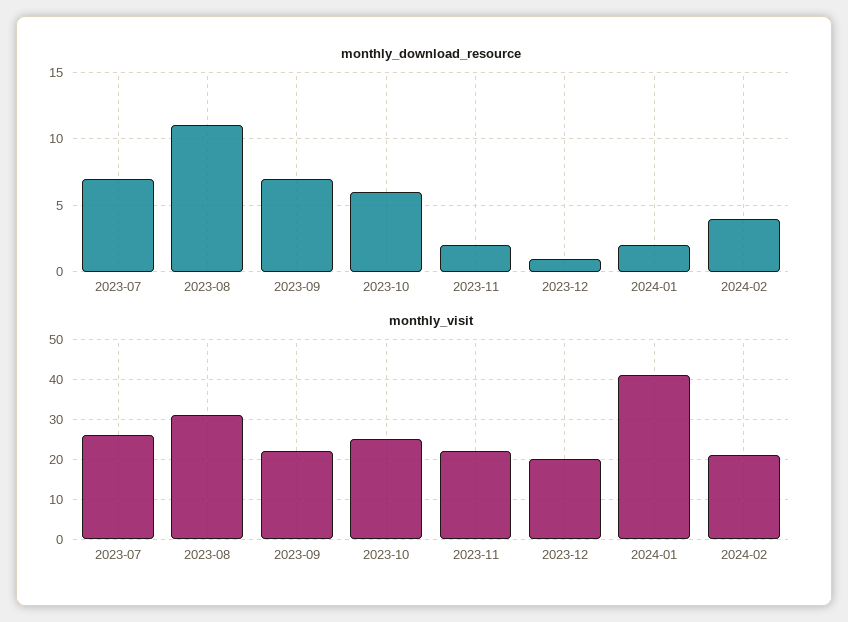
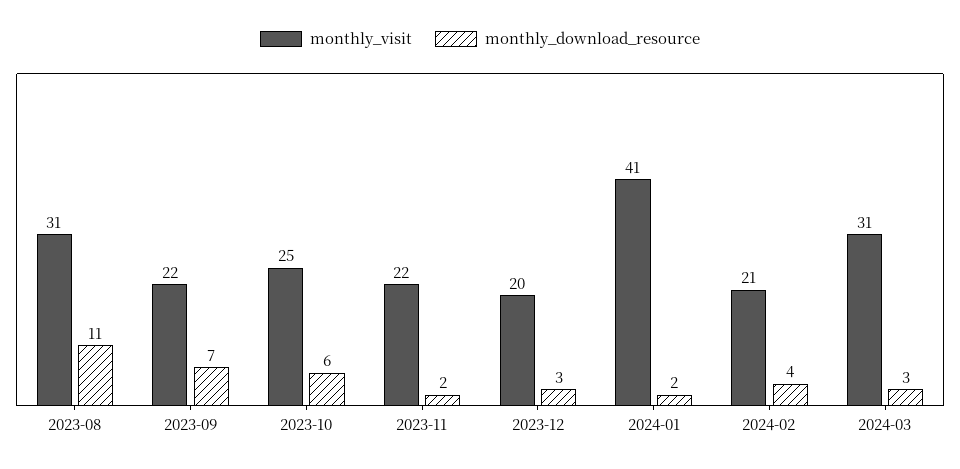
monthly_download_resource, 2023-07: 7 -> none
monthly_download_resource, 2023-12: 1 -> 3
monthly_visit, 2023-07: 25 -> none
monthly_visit, 2024-03: none -> 31
monthly_download_resource, 2024-03: none -> 3

